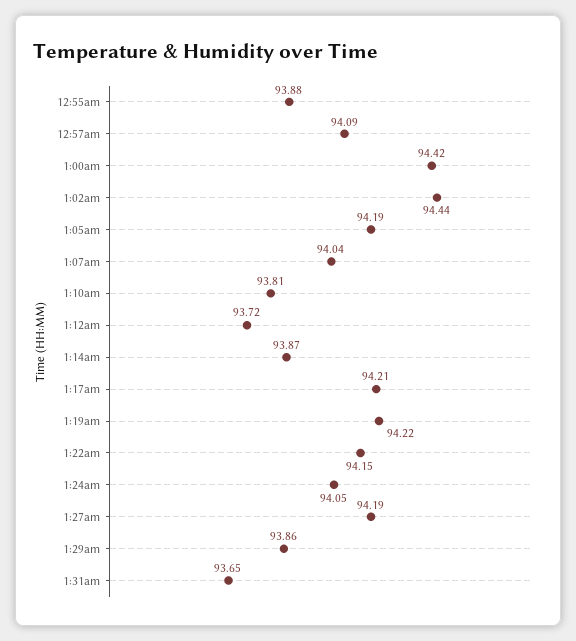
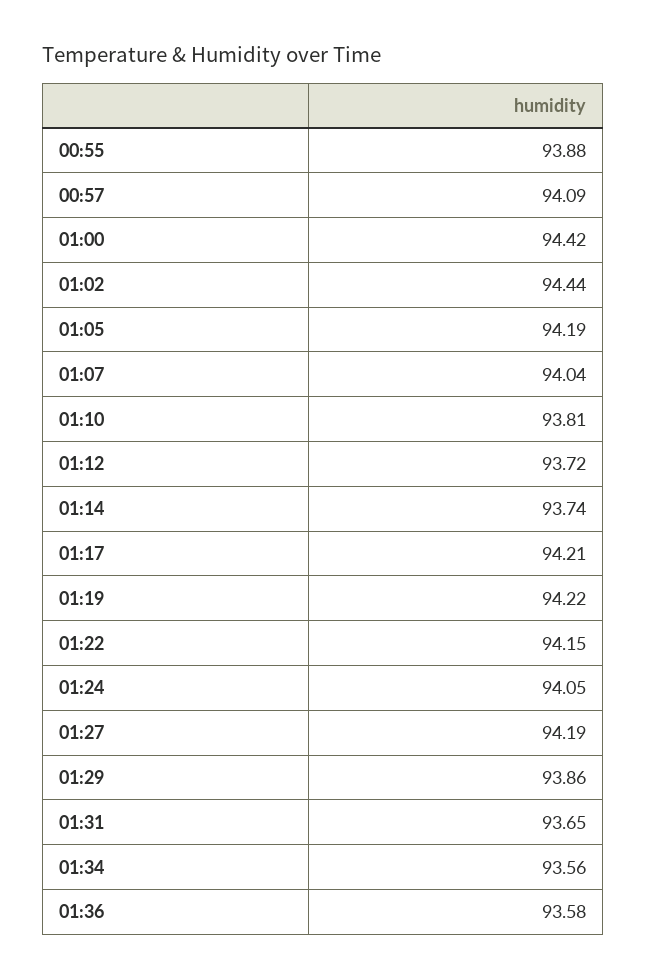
1:14am: 93.87 -> 93.74
01:34: none -> 93.56
01:36: none -> 93.58

